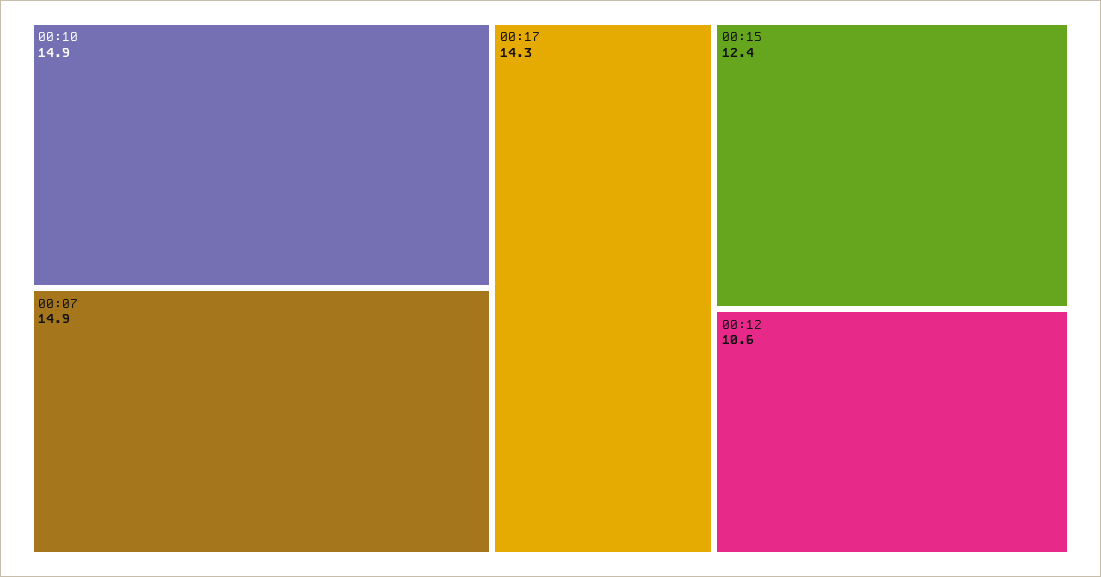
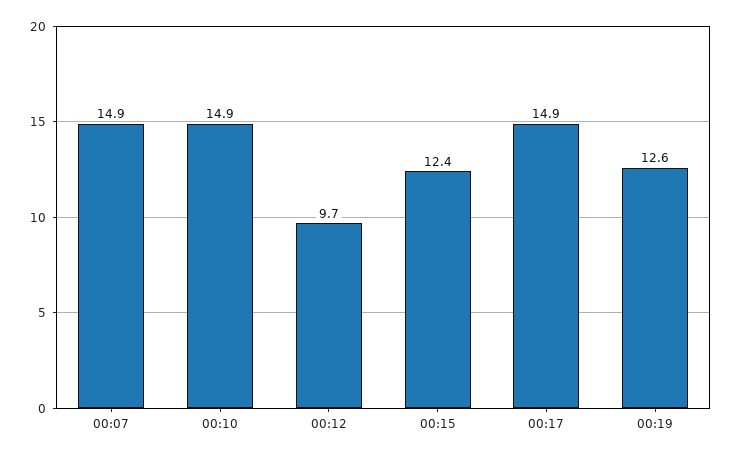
00:17: 14.3 -> 14.9
00:12: 10.6 -> 9.7
00:19: none -> 12.6

